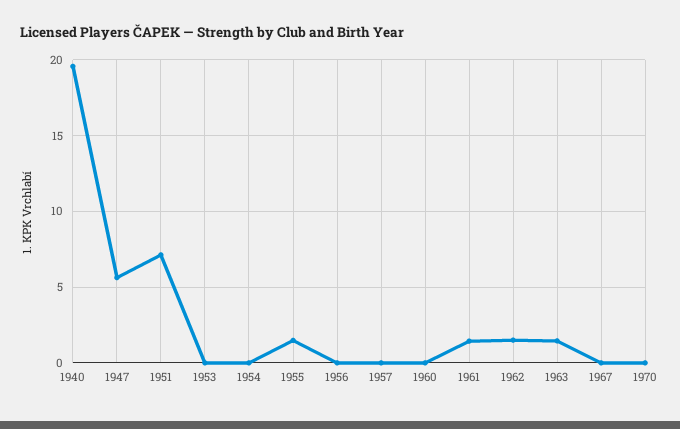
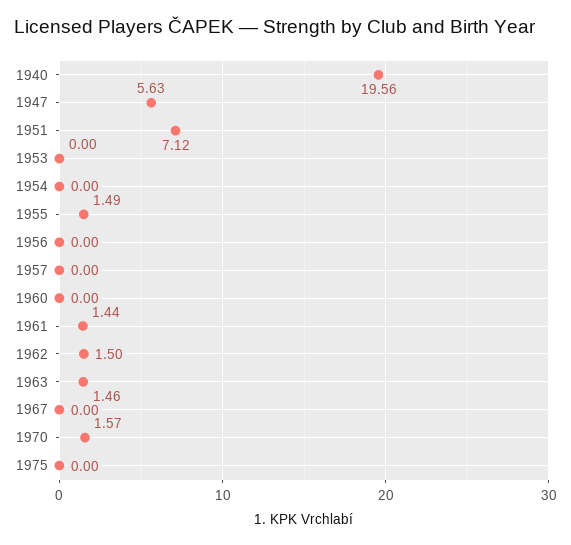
1970: 0 -> 1.57
1975: none -> 0

